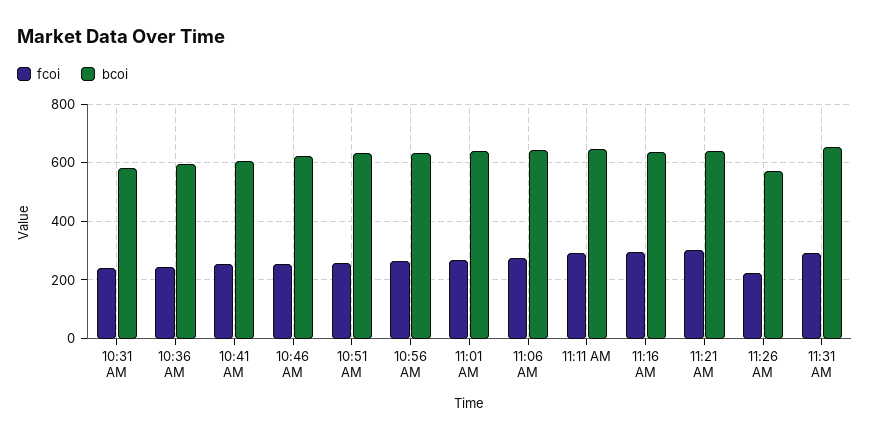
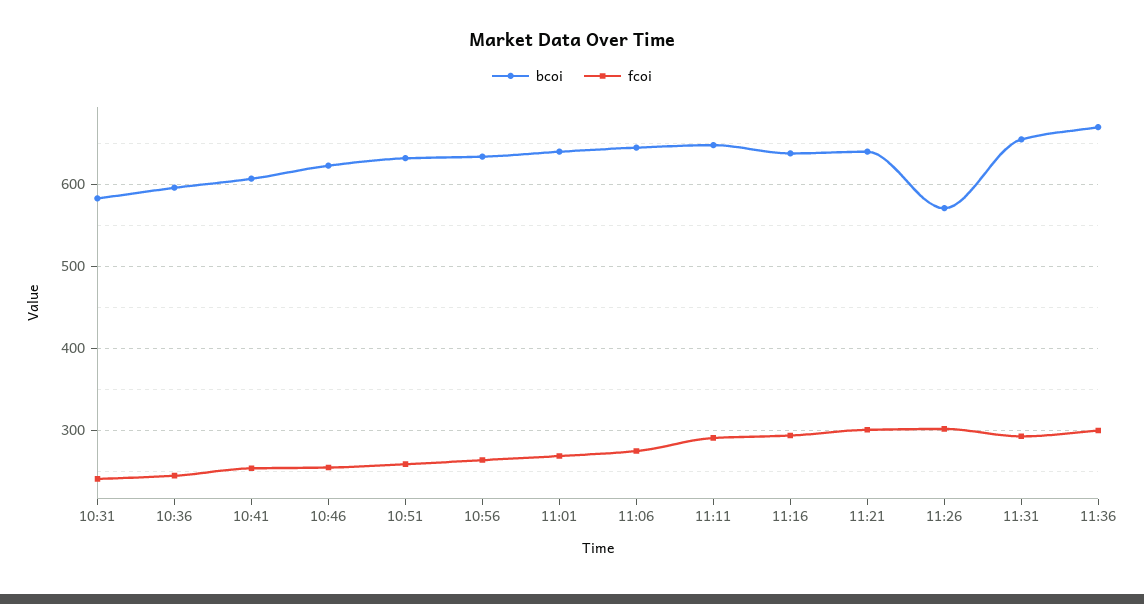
fcoi, 11:26 AM: 225 -> 300
bcoi, 11:36: none -> 670
fcoi, 11:36: none -> 300

